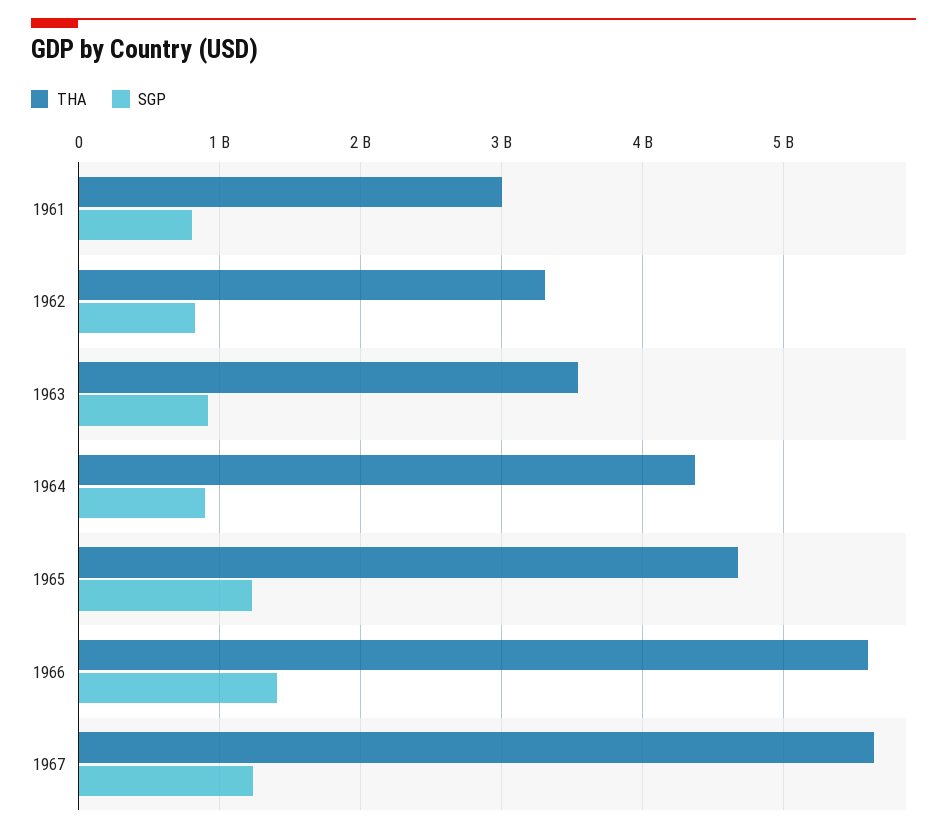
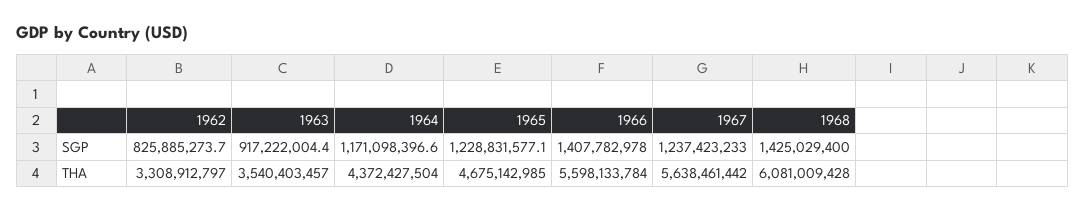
THA, 1961: 3000000000 -> none
SGP, 1961: 800000000 -> none
SGP, 1964: 900000000 -> 1171098396.6
SGP, 1968: none -> 1425029400
THA, 1968: none -> 6081009428

